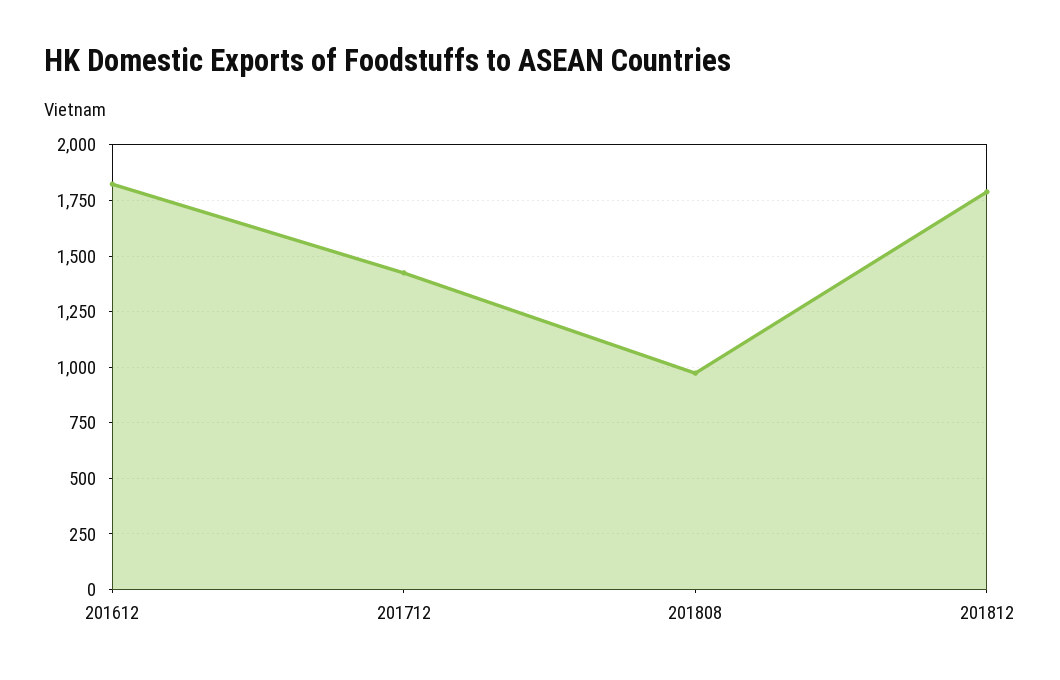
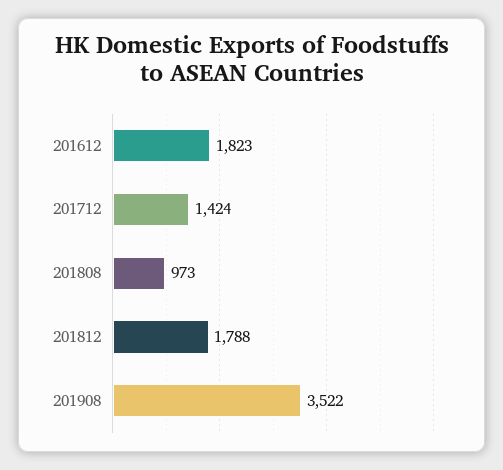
201908: none -> 3522

